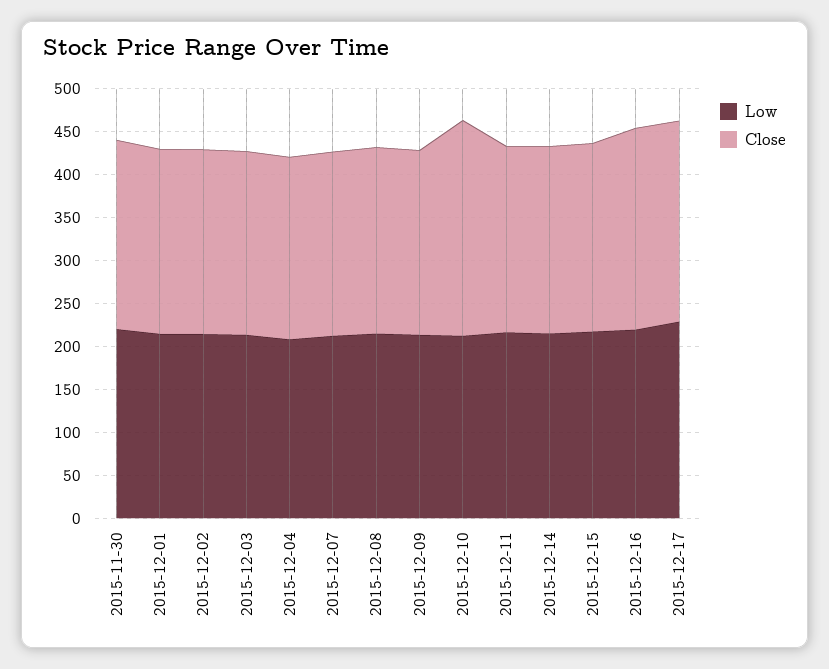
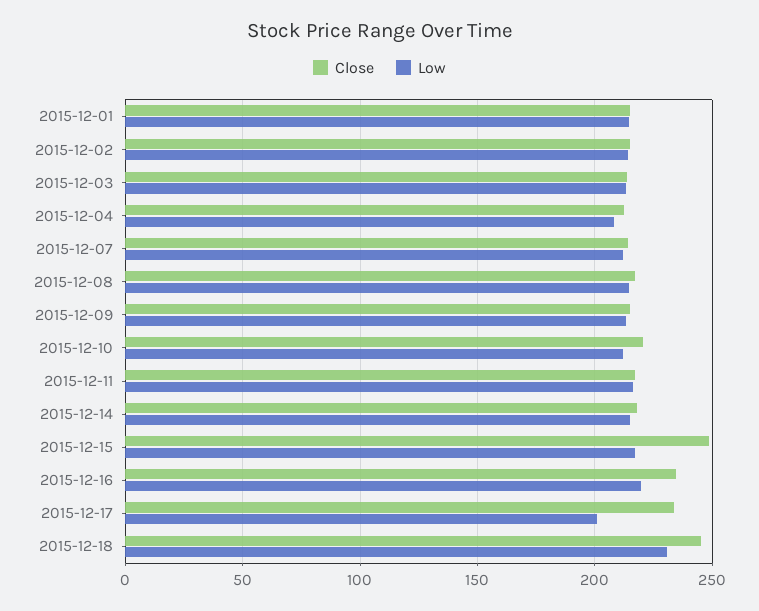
Low, 2015-11-30: 220 -> none
Close, 2015-11-30: 220 -> none
Close, 2015-12-10: 250 -> 220
Close, 2015-12-15: 220 -> 250
Low, 2015-12-17: 230 -> 200
Close, 2015-12-18: none -> 245
Low, 2015-12-18: none -> 230

